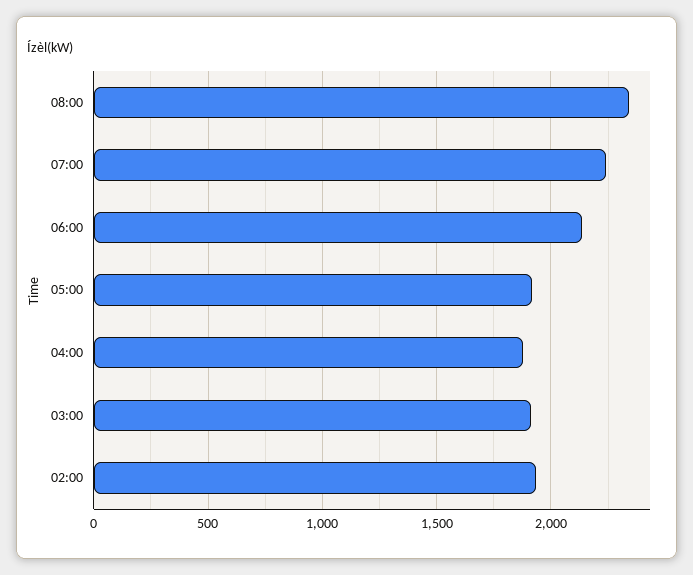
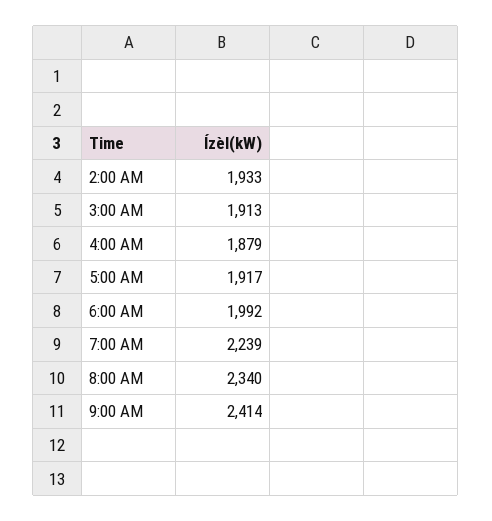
06:00: 2150 -> 1992
9:00 AM: none -> 2414

